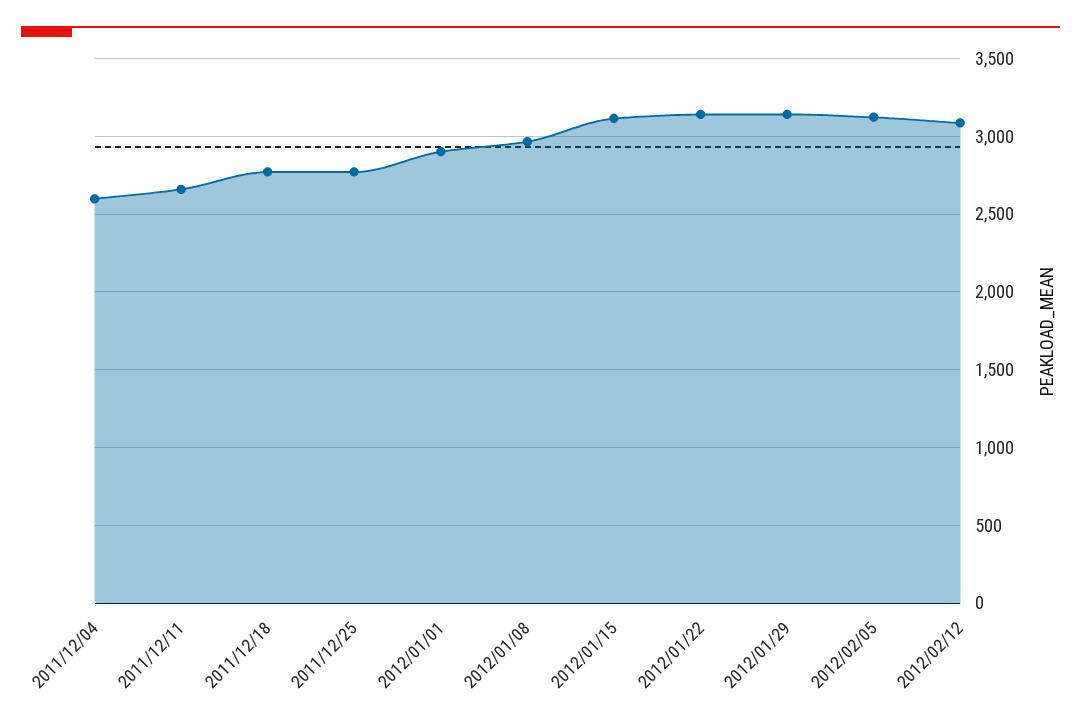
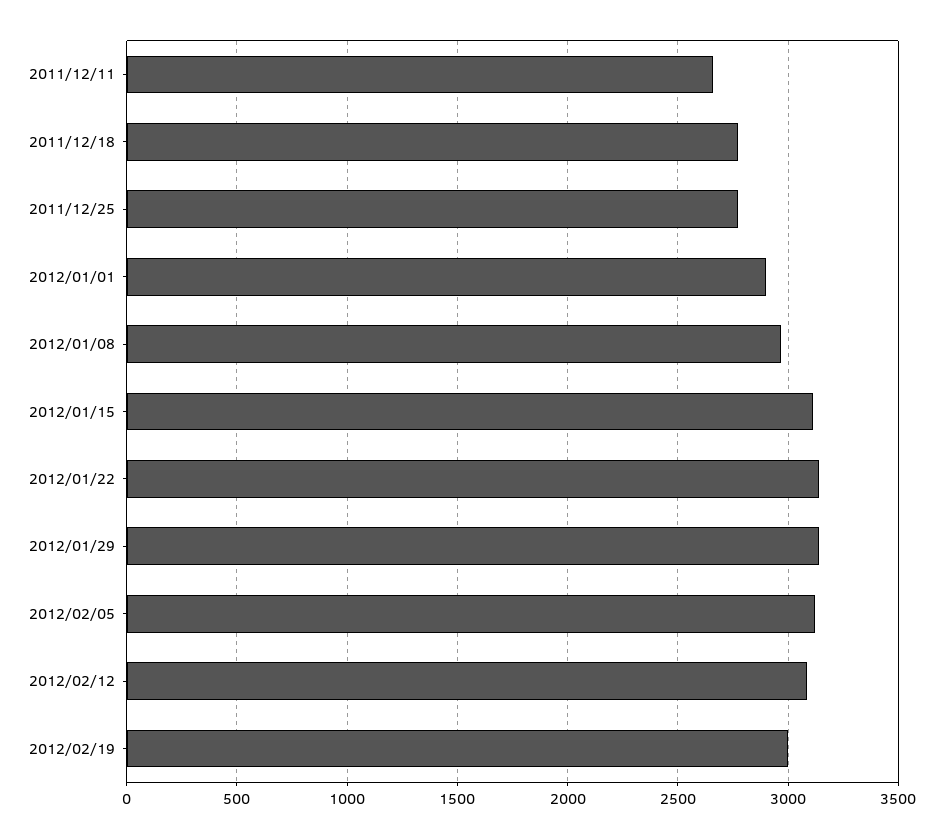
2011/12/04: 2600 -> none
2012/02/19: none -> 3000

